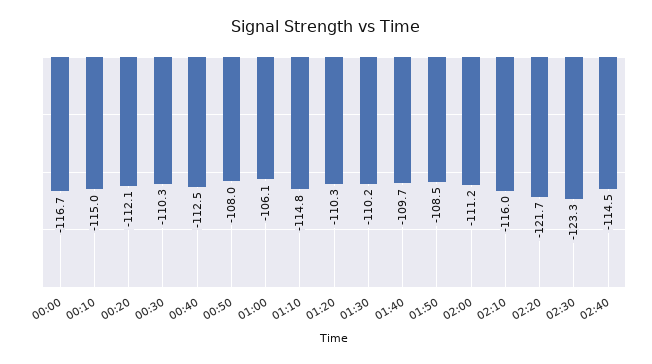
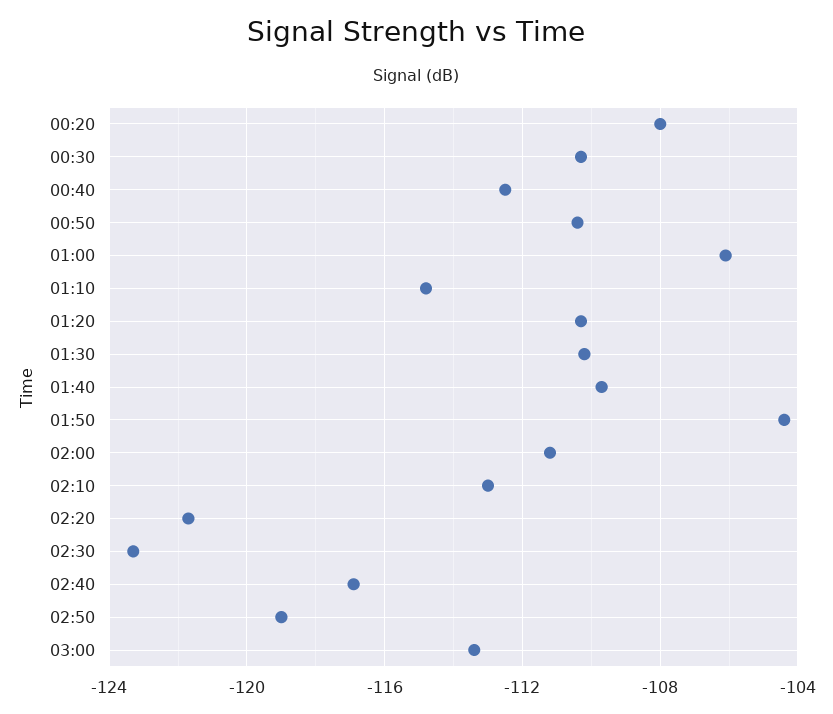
00:00: -116.7 -> none
00:10: -115 -> none
00:20: -112.1 -> -108
00:50: -108 -> -110.5
01:50: -108.5 -> -104.5
02:10: -116 -> -113
02:40: -114.5 -> -117
02:50: none -> -119
03:00: none -> -113.5

